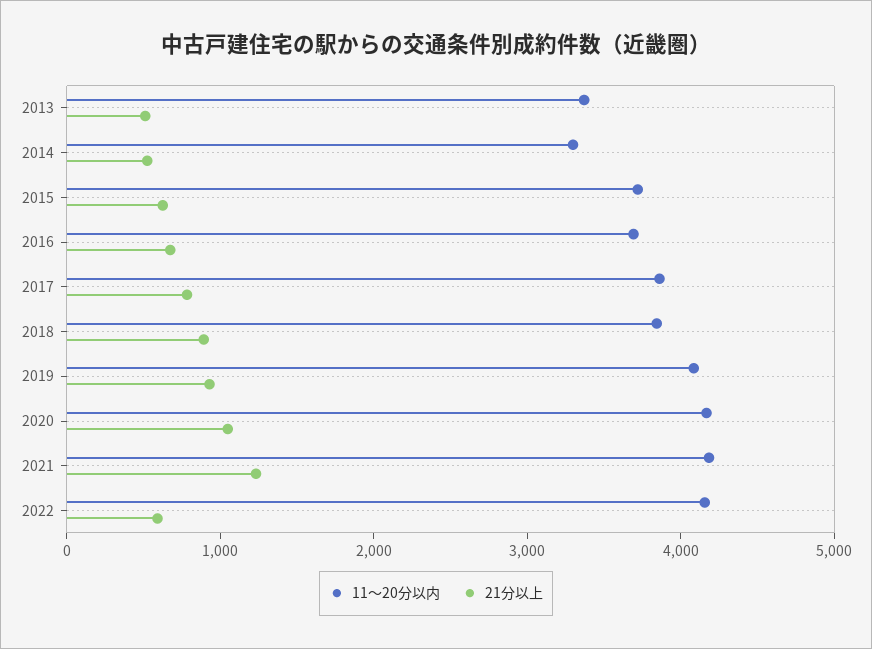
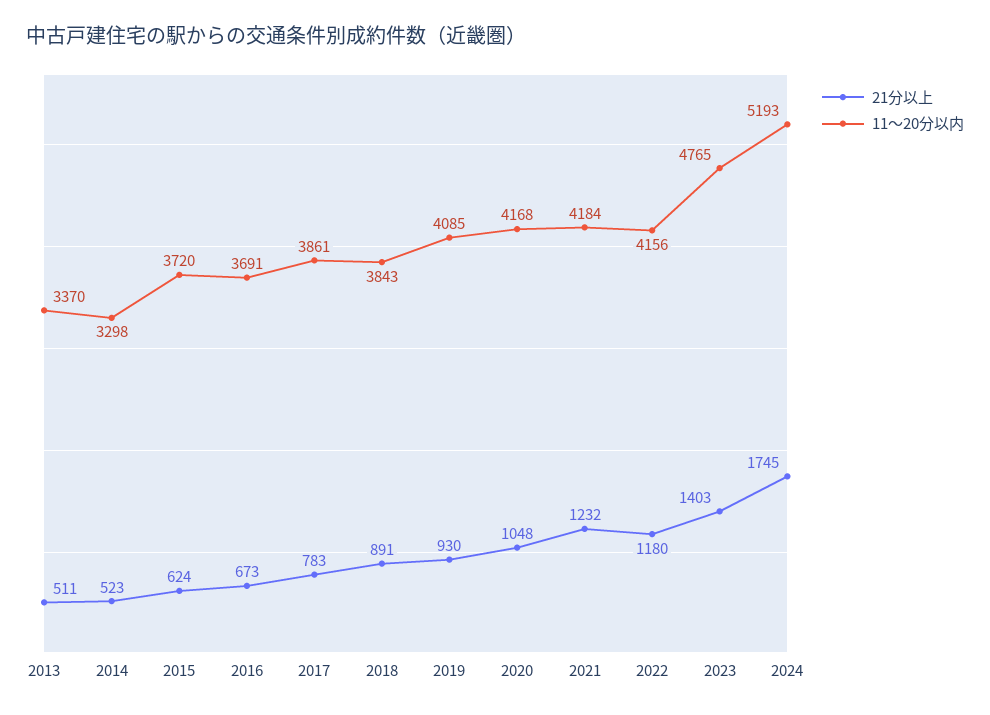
21分以上, 2022: 600 -> 1180
21分以上, 2023: none -> 1403
11～20分以内, 2023: none -> 4765
21分以上, 2024: none -> 1745
11～20分以内, 2024: none -> 5193

